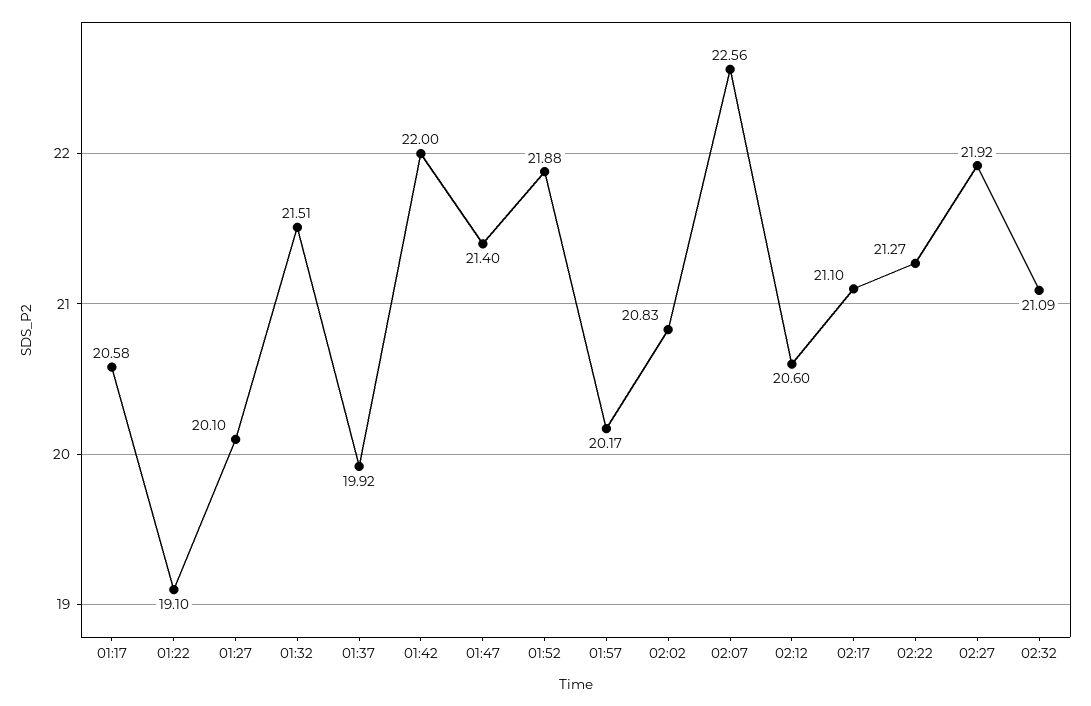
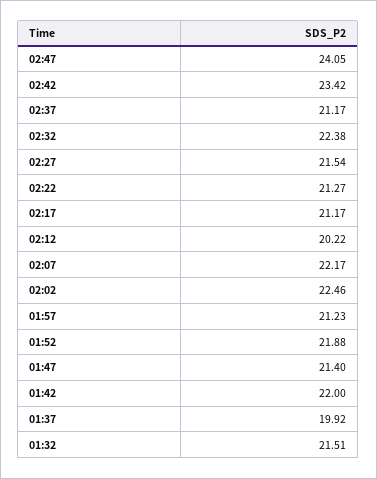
01:17: 20.58 -> none
01:22: 19.1 -> none
01:27: 20.1 -> none
01:57: 20.17 -> 21.23
02:02: 20.83 -> 22.46
02:07: 22.56 -> 22.17
02:12: 20.6 -> 20.22
02:17: 21.1 -> 21.17
02:27: 21.92 -> 21.54
02:32: 21.09 -> 22.38
02:47: none -> 24.05
02:42: none -> 23.42
02:37: none -> 21.17

